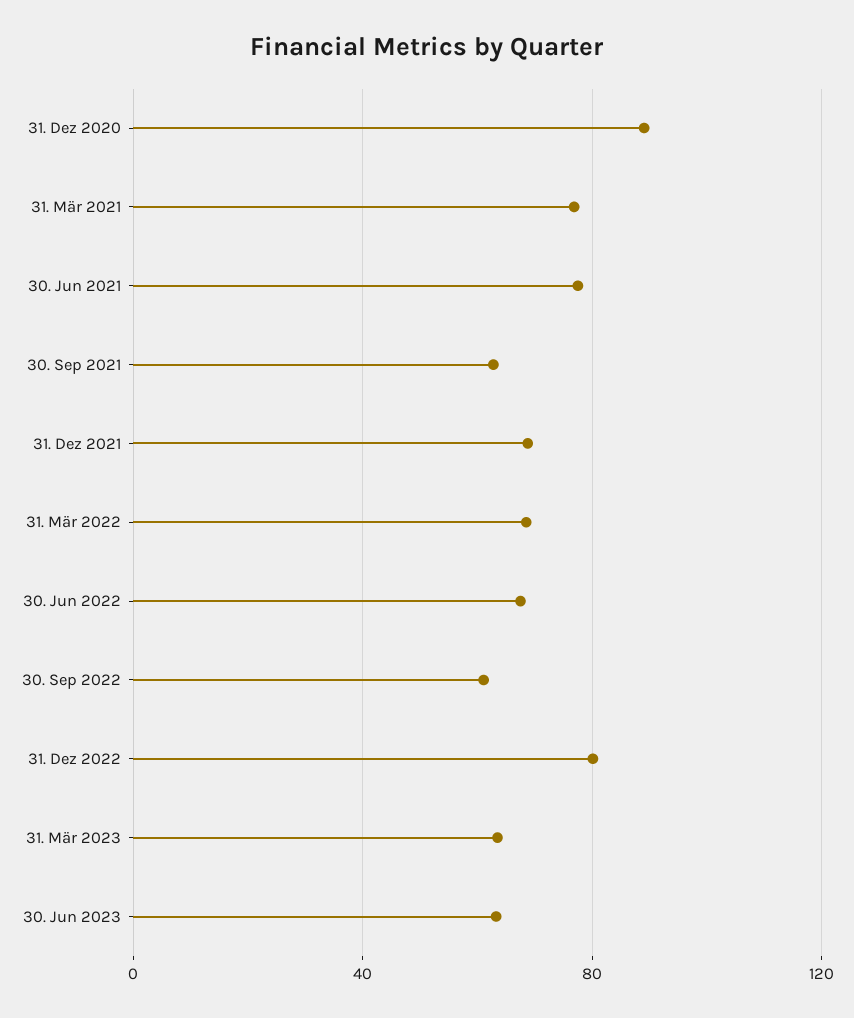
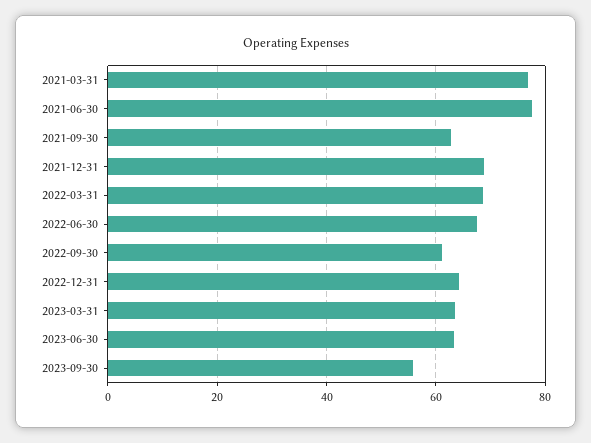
31. Dez 2020: 90 -> none
31. Dez 2022: 80 -> 64
2023-09-30: none -> 56

